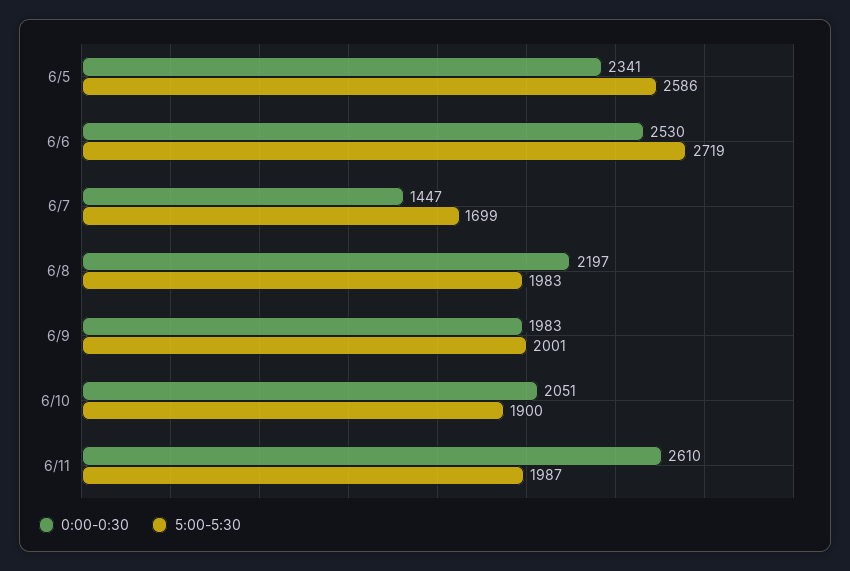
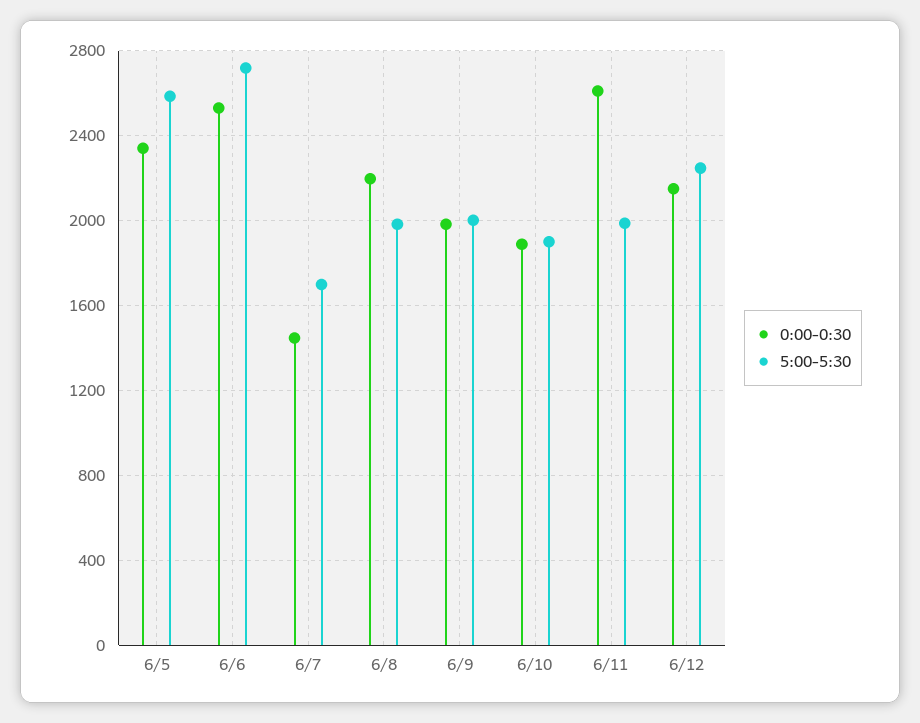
0:00-0:30, 6/10: 2051 -> 1900
0:00-0:30, 6/12: none -> 2150
5:00-5:30, 6/12: none -> 2250

